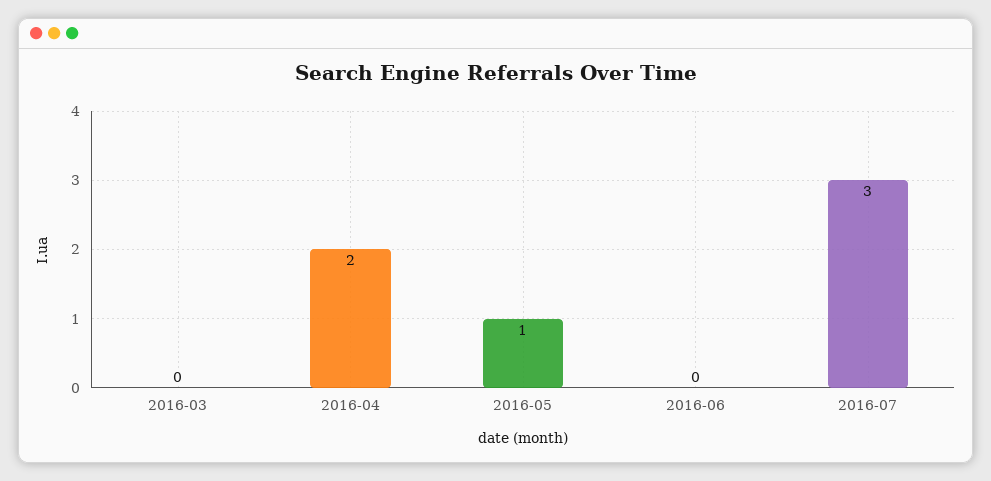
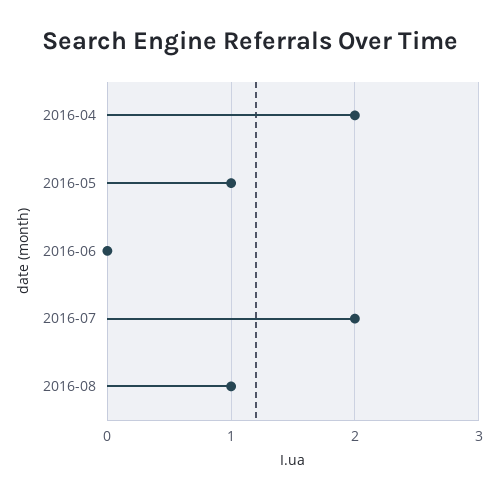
2016-03: 0 -> none
2016-07: 3 -> 2
2016-08: none -> 1

